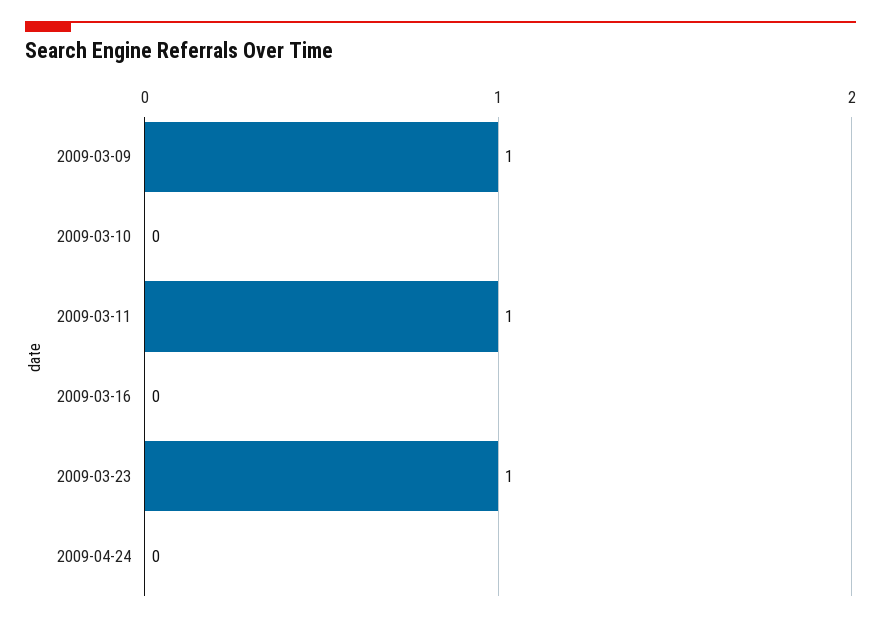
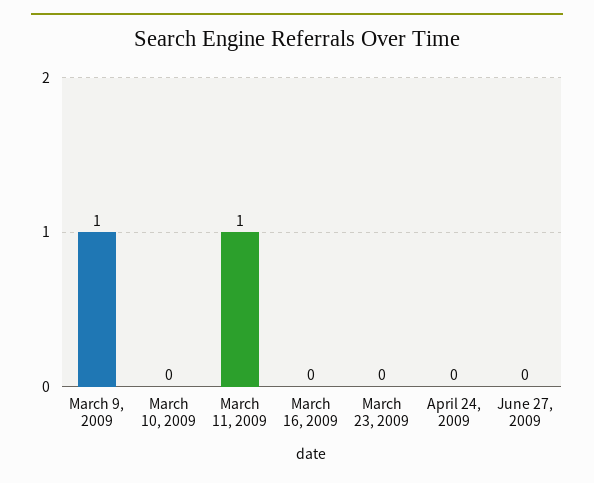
2009-03-23: 1 -> 0
June 27, 2009: none -> 0

